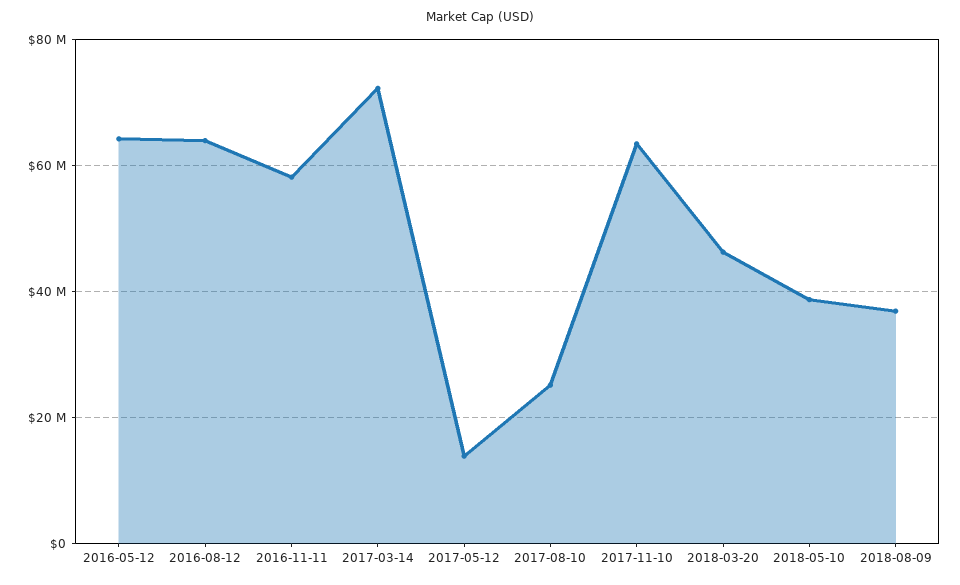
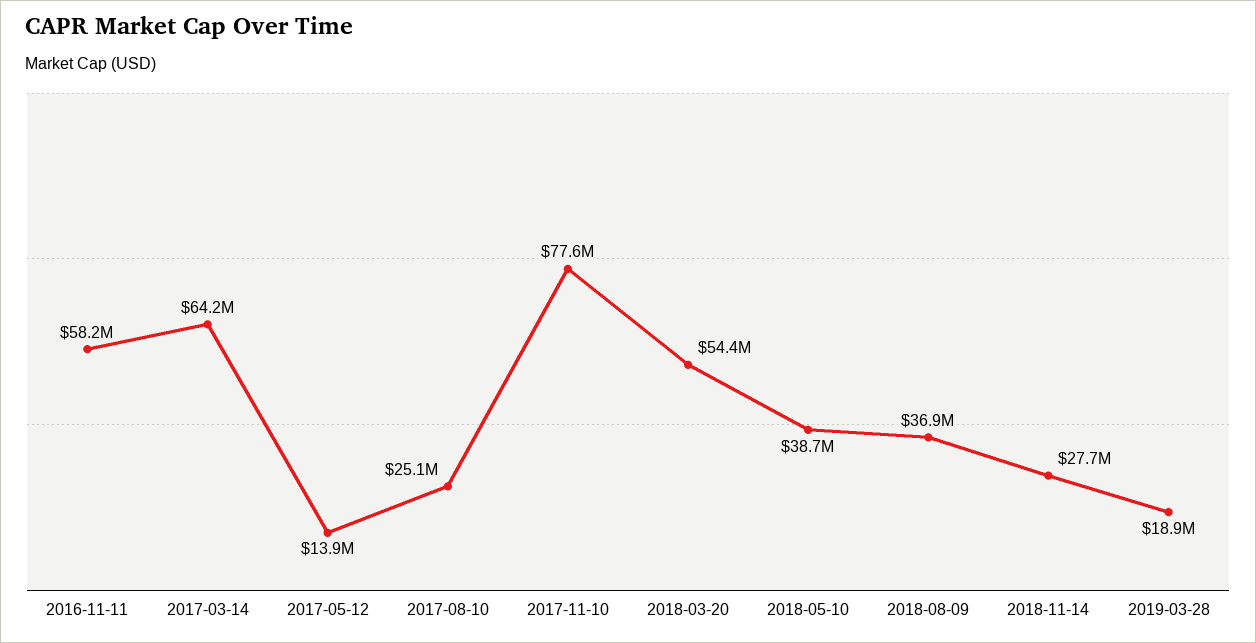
2016-05-12: 64000000 -> none
2016-08-12: 64000000 -> none
2017-03-14: 72000000 -> 64200000
2017-11-10: 64000000 -> 77600000
2018-03-20: 46000000 -> 54400000
2018-11-14: none -> 27700000
2019-03-28: none -> 18900000

